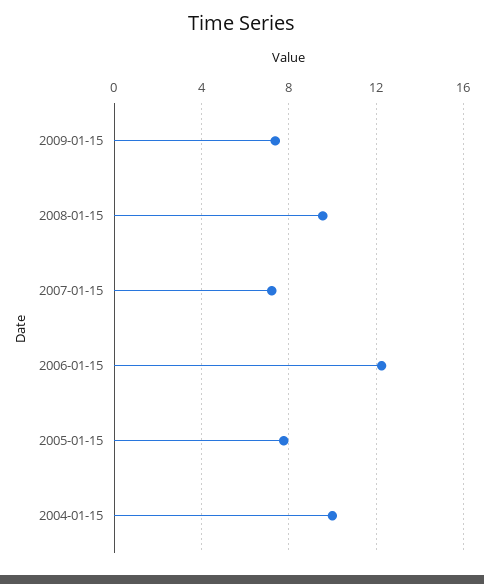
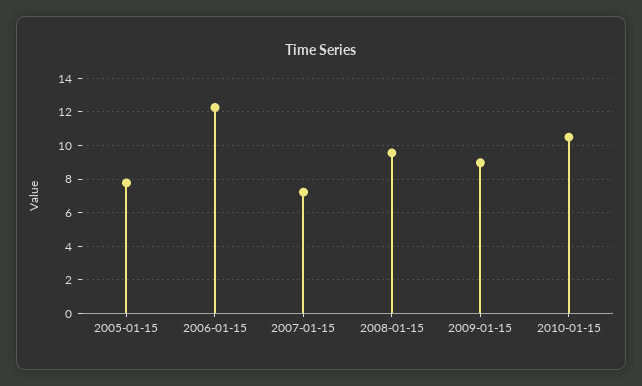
2009-01-15: 7.5 -> 9
2004-01-15: 10 -> none
2010-01-15: none -> 10.5

